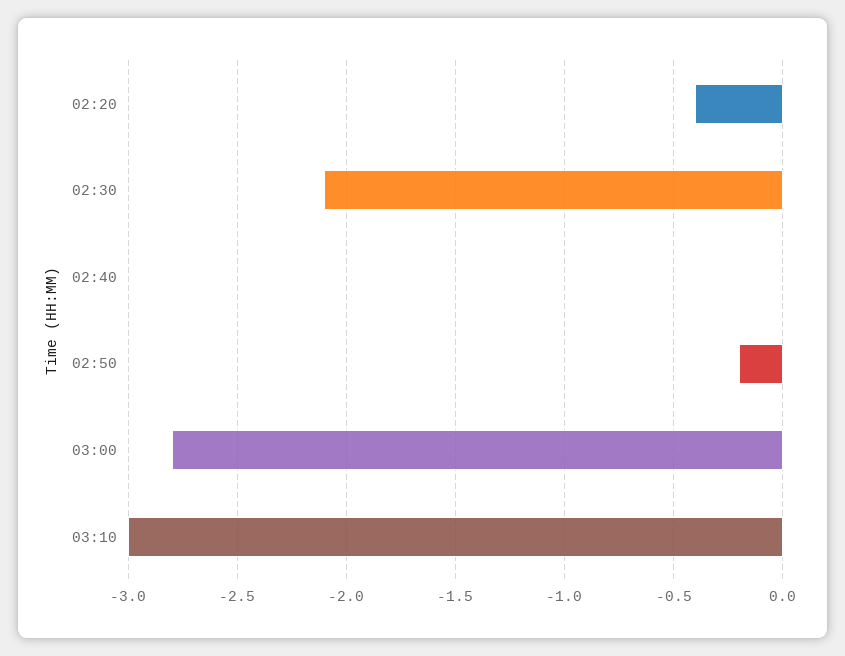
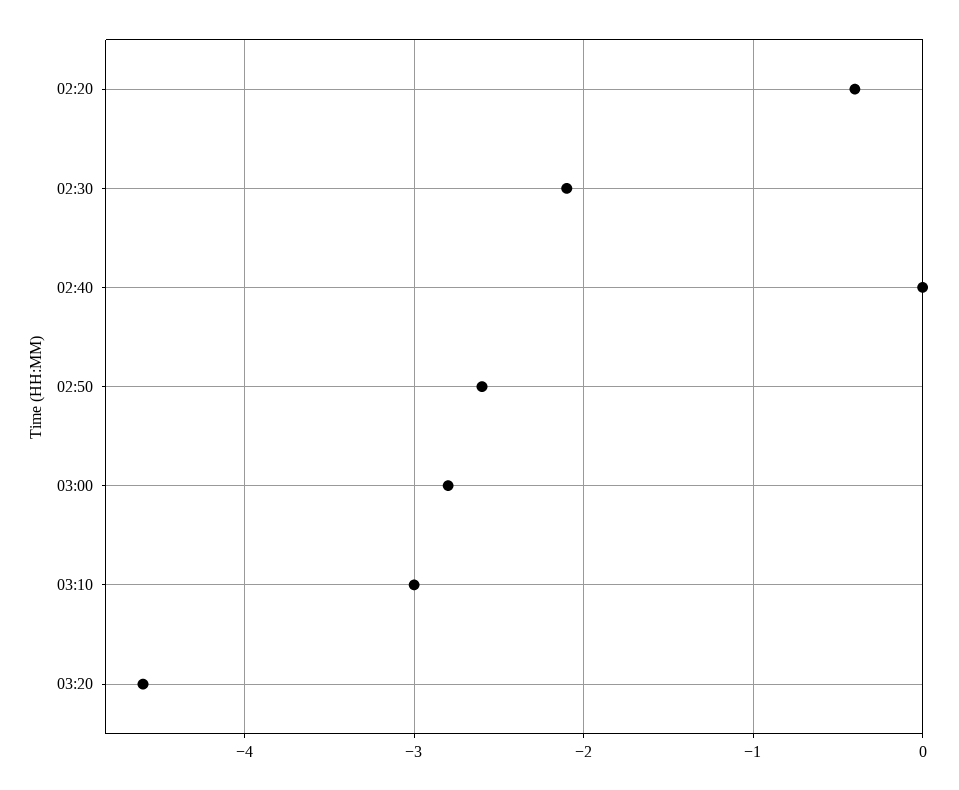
02:50: -0.2 -> -2.6
03:20: none -> -4.6

